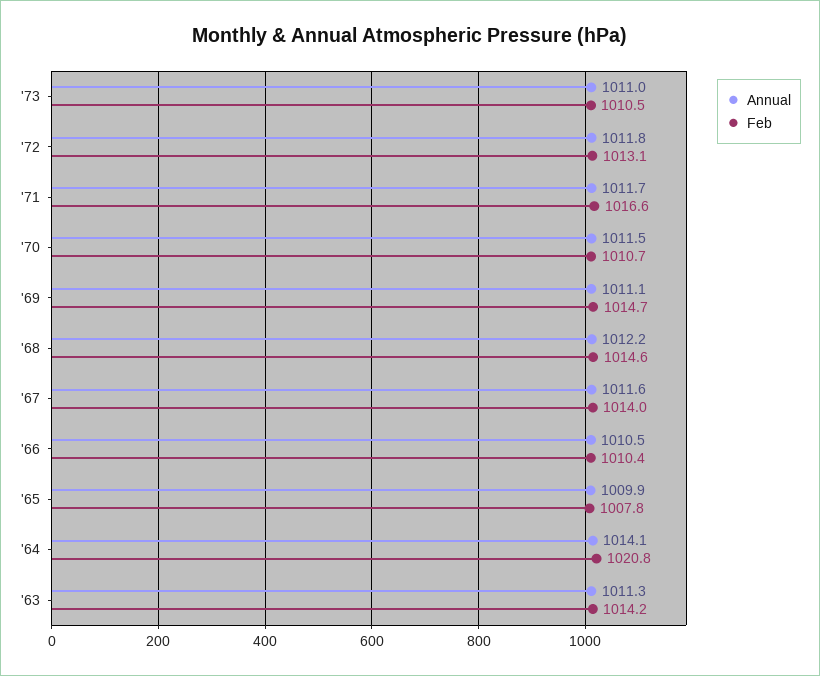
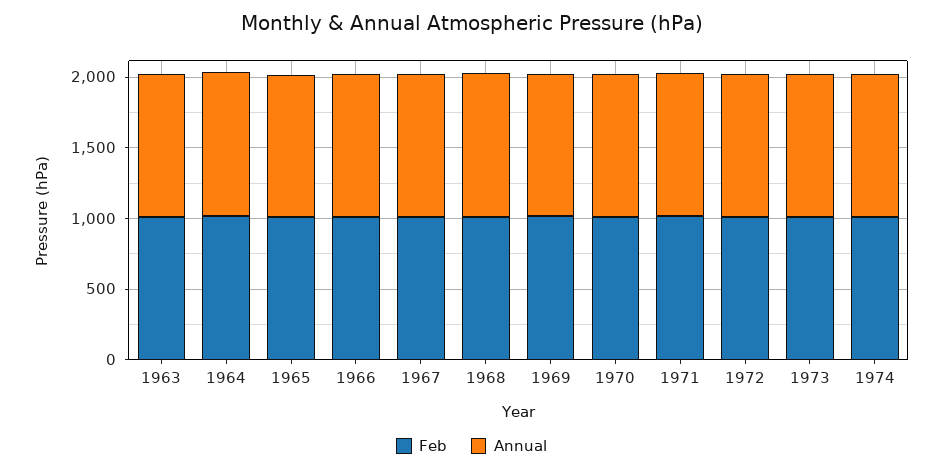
Feb, 1974: none -> 1000
Annual, 1974: none -> 1000

